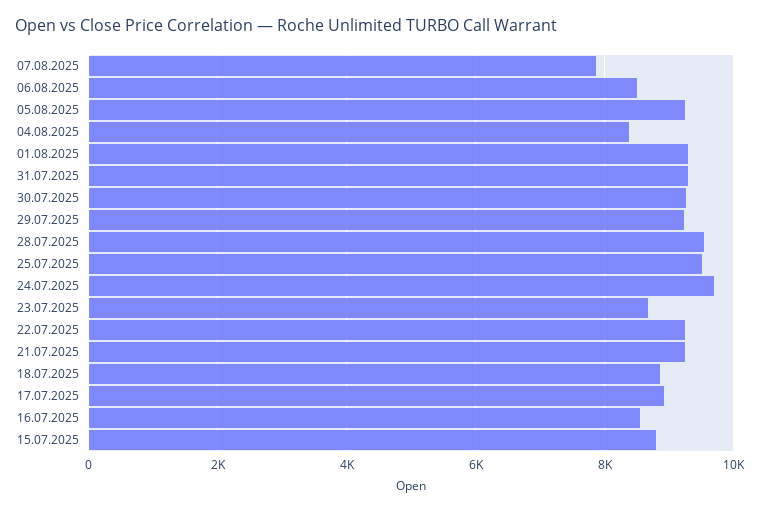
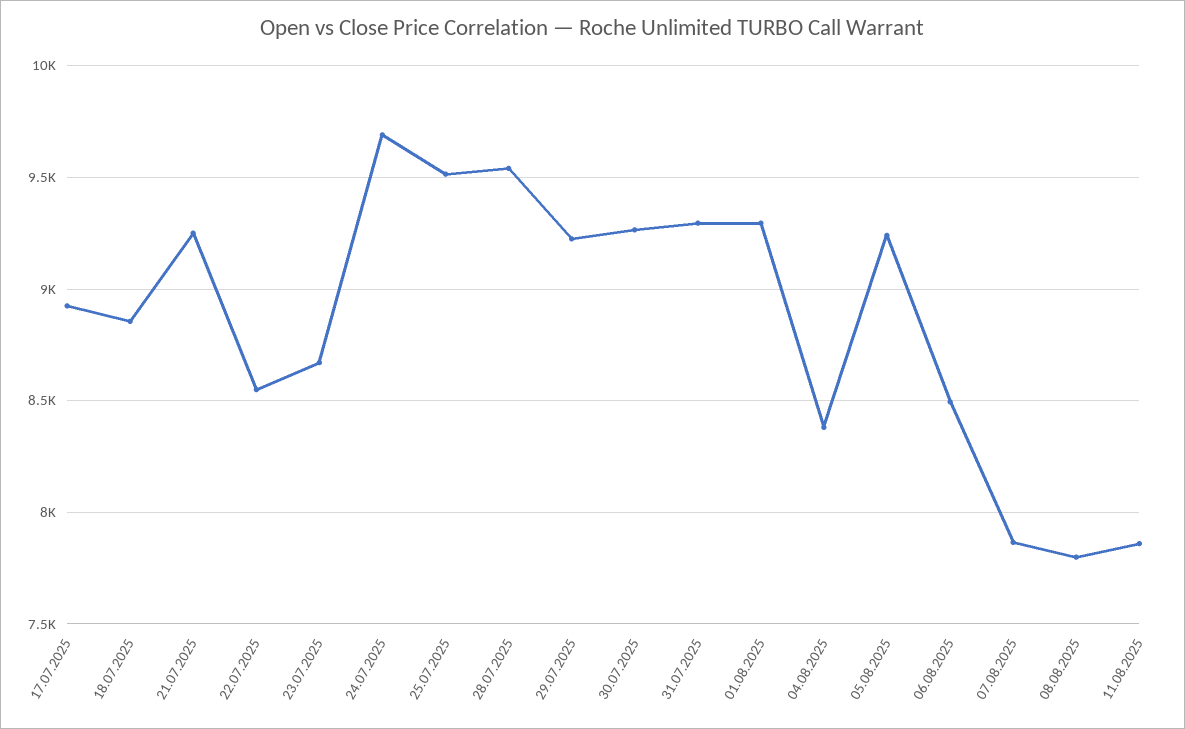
22.07.2025: 9200 -> 8550
16.07.2025: 8600 -> none
15.07.2025: 8800 -> none
08.08.2025: none -> 7800
11.08.2025: none -> 7850

